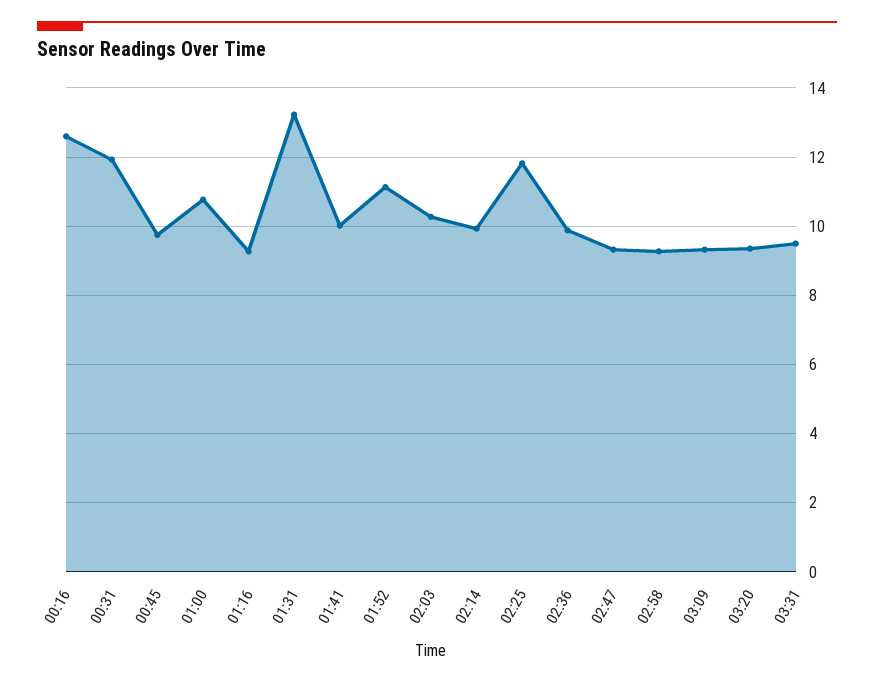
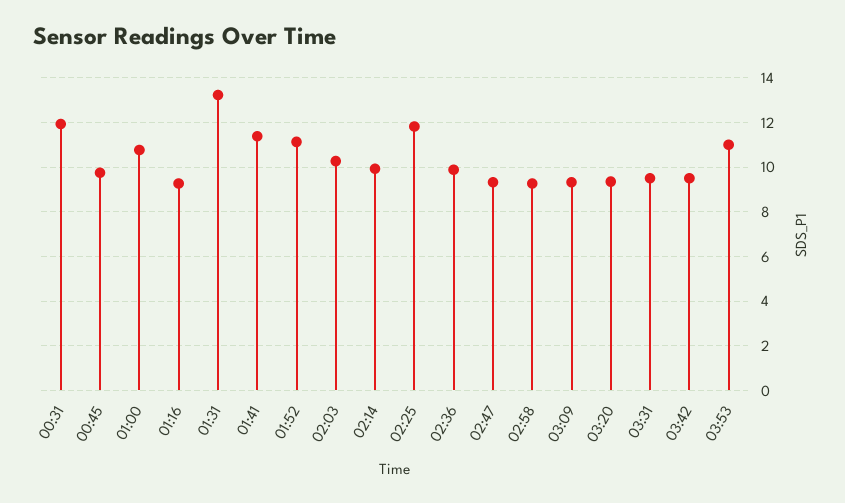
00:16: 12.6 -> none
01:41: 10 -> 11.5
03:42: none -> 9.5
03:53: none -> 11

